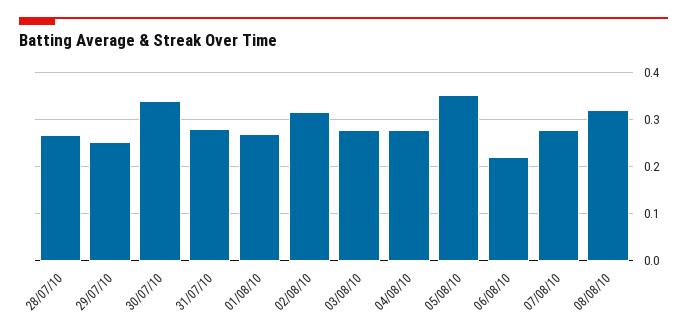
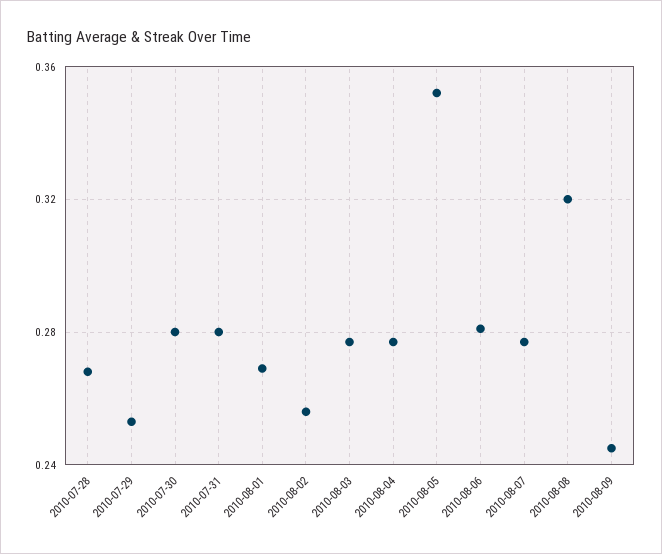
30/07/10: 0.34 -> 0.28
02/08/10: 0.32 -> 0.255
06/08/10: 0.22 -> 0.28
2010-08-09: none -> 0.245

